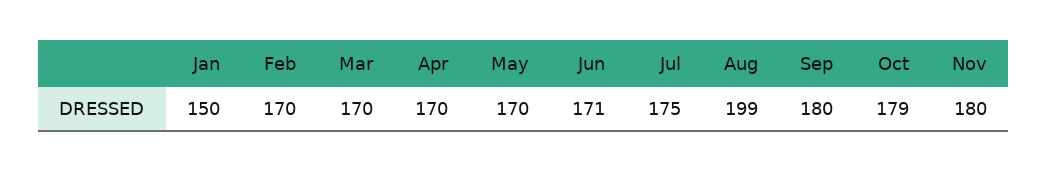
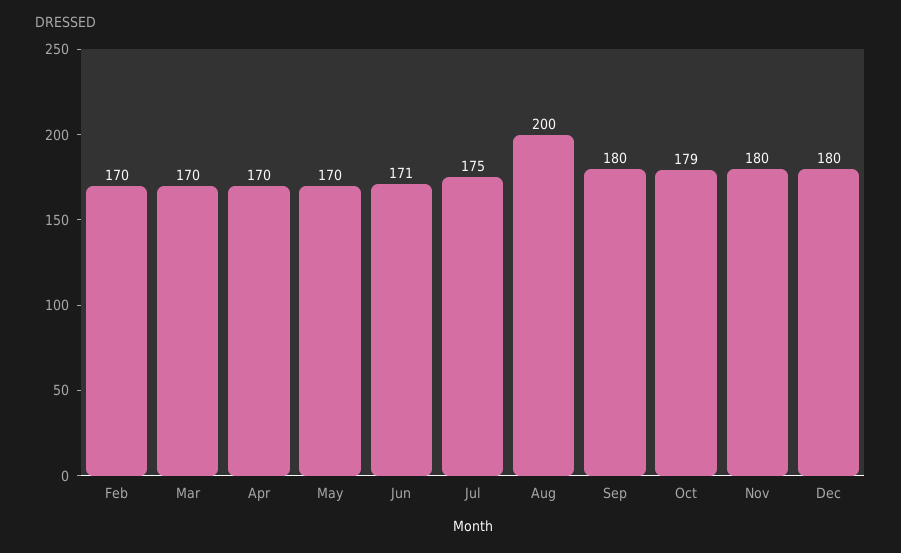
Jan: 150 -> none
Aug: 199 -> 200
Dec: none -> 180

